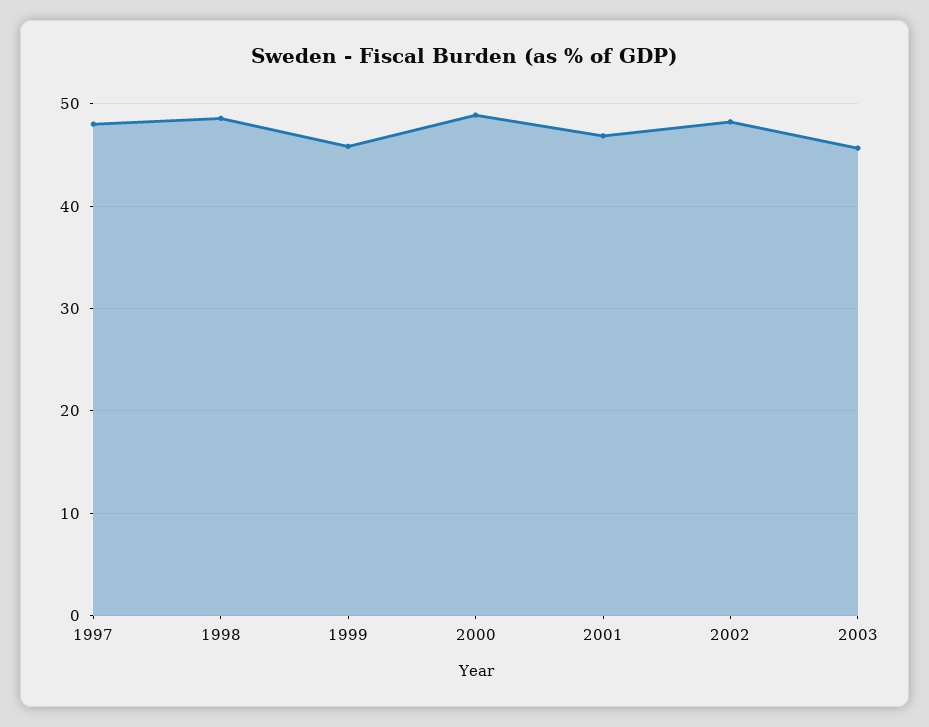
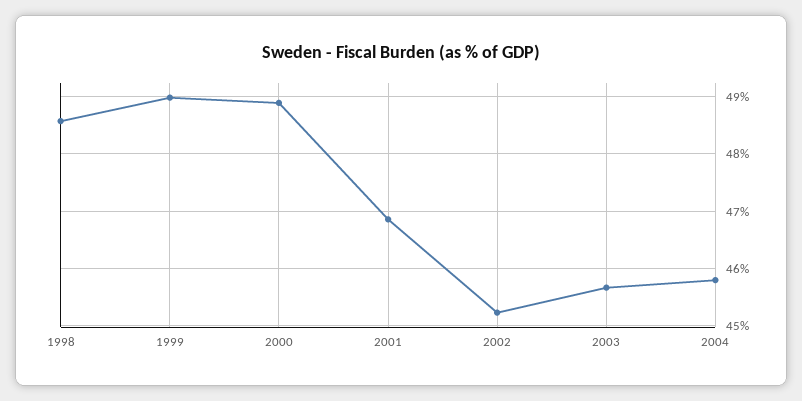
1997: 48 -> none
1999: 46 -> 49
2002: 48 -> 45.2
2004: none -> 45.8

